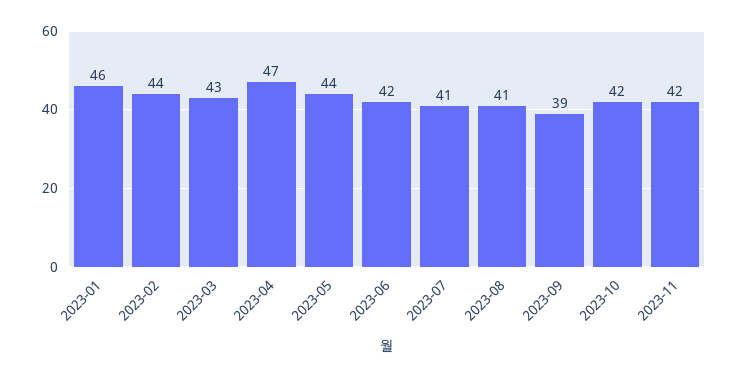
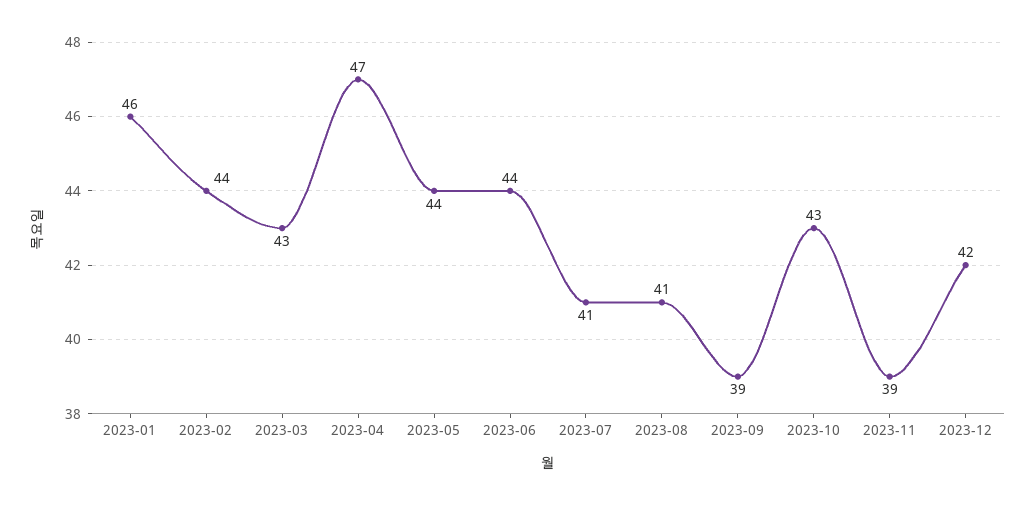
2023-06: 42 -> 44
2023-10: 42 -> 43
2023-11: 42 -> 39
2023-12: none -> 42

